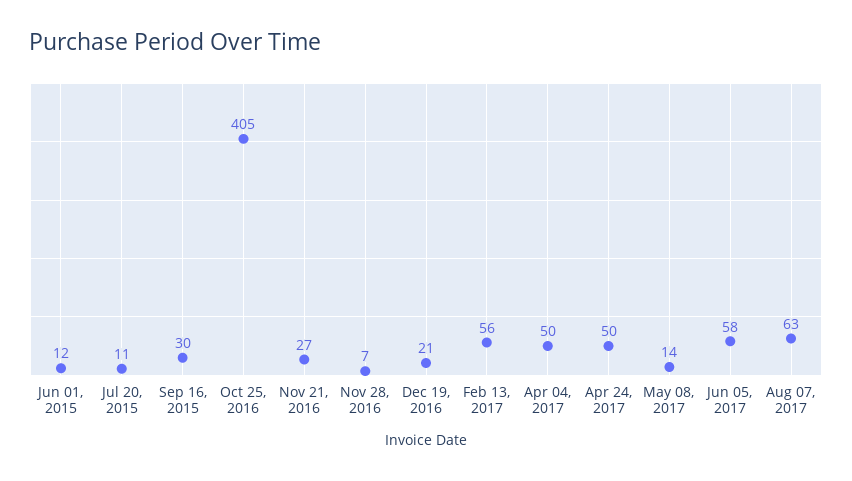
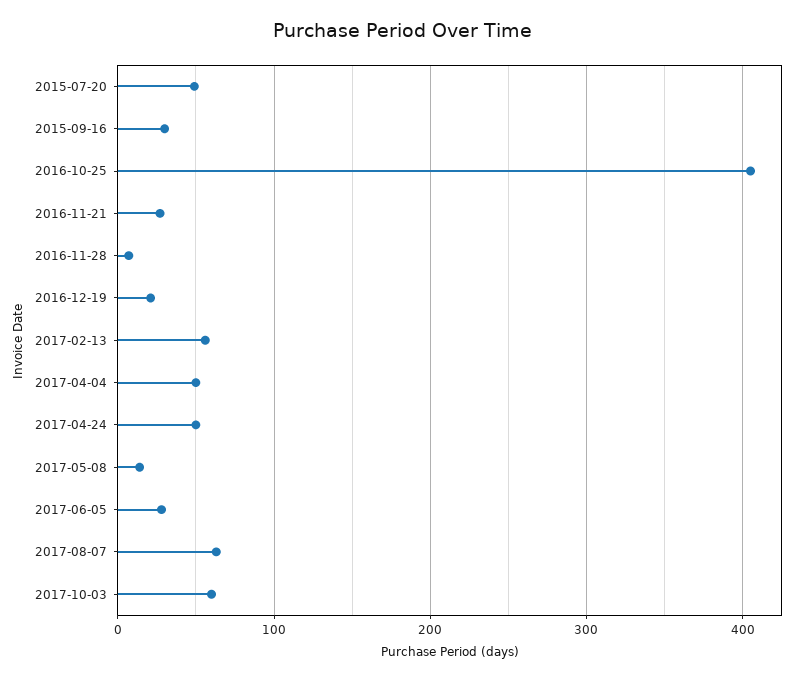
Jun 01, 2015: 12 -> none
Jul 20, 2015: 11 -> 50
Jun 05, 2017: 58 -> 30
2017-10-03: none -> 60

